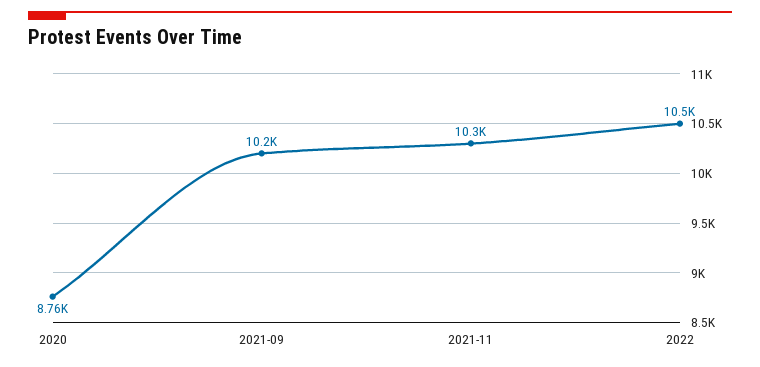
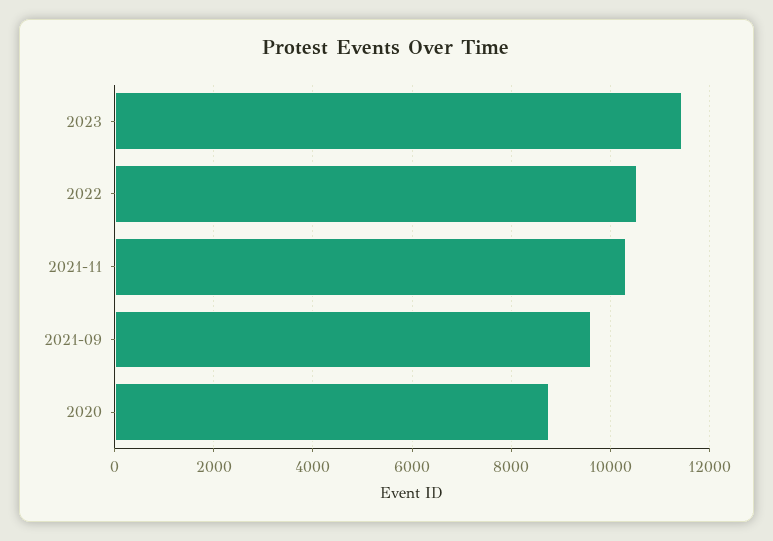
2021-09: 10200 -> 9600
2023: none -> 11400

